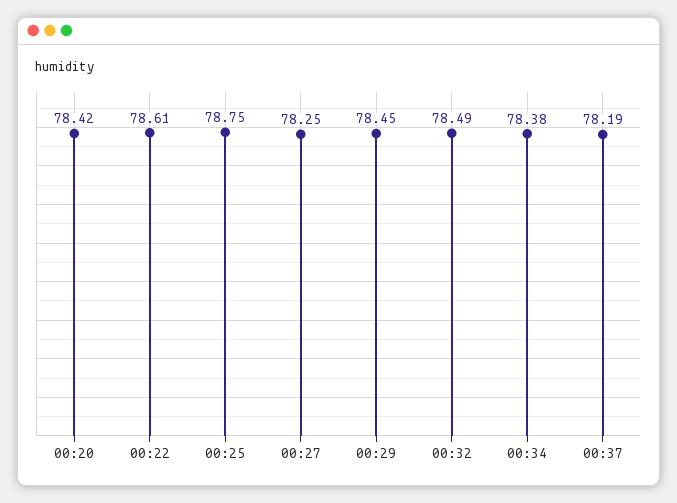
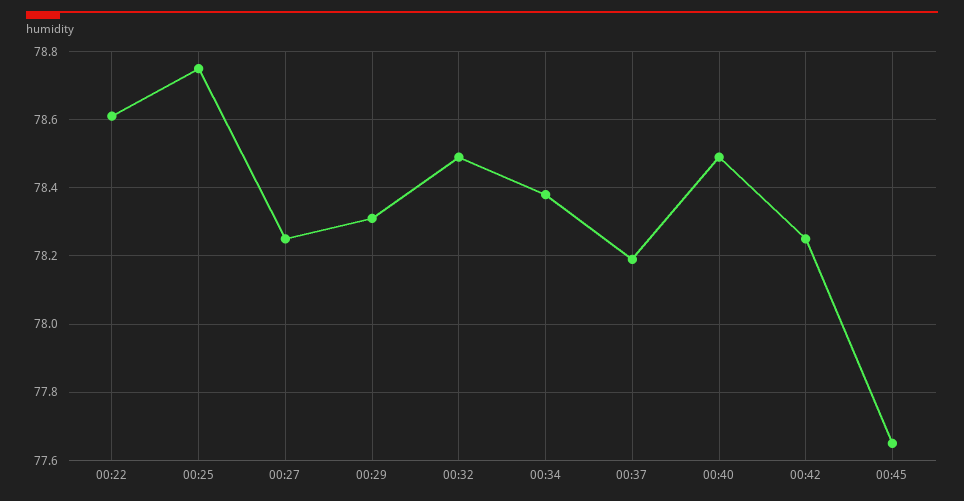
00:20: 78.42 -> none
00:29: 78.45 -> 78.3
00:40: none -> 78.5
00:42: none -> 78.25
00:45: none -> 77.65

